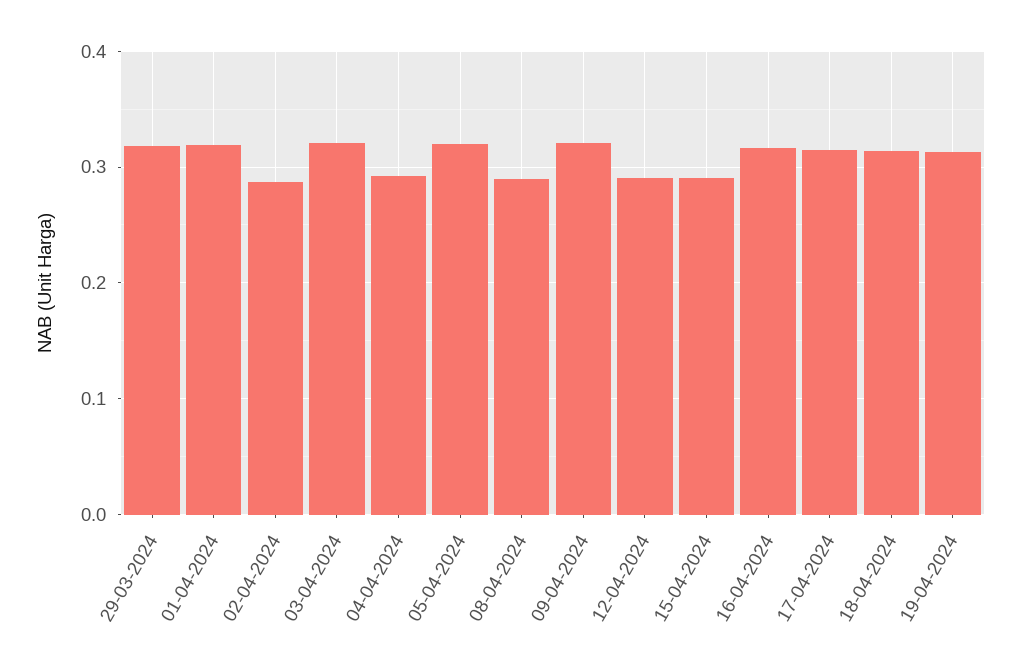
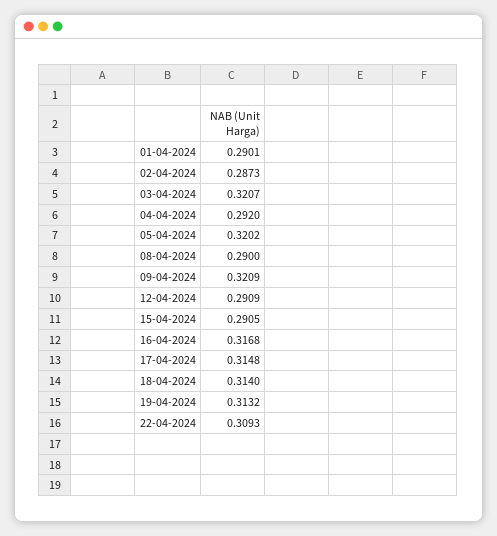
29-03-2024: 0.32 -> none
01-04-2024: 0.32 -> 0.2901
22-04-2024: none -> 0.3093

